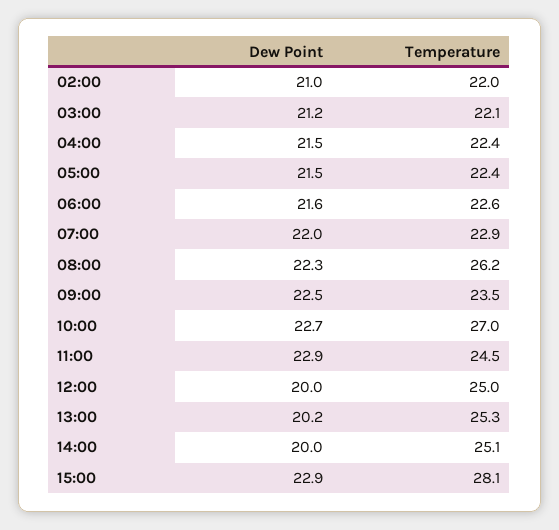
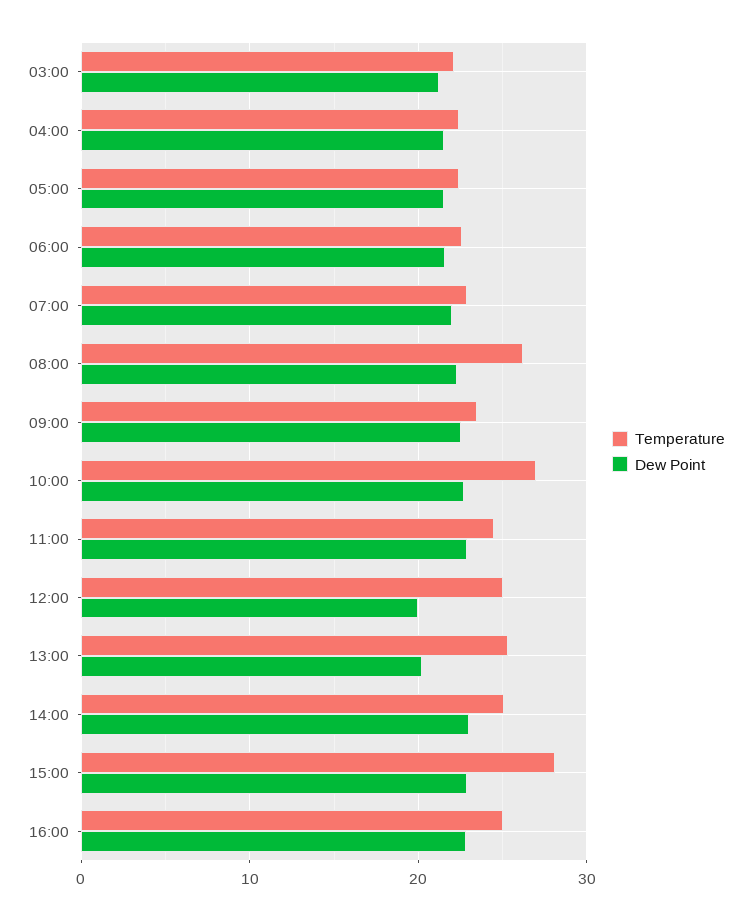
Dew Point, 02:00: 21 -> none
Temperature, 02:00: 22 -> none
Dew Point, 14:00: 20 -> 23
Temperature, 16:00: none -> 25
Dew Point, 16:00: none -> 23

